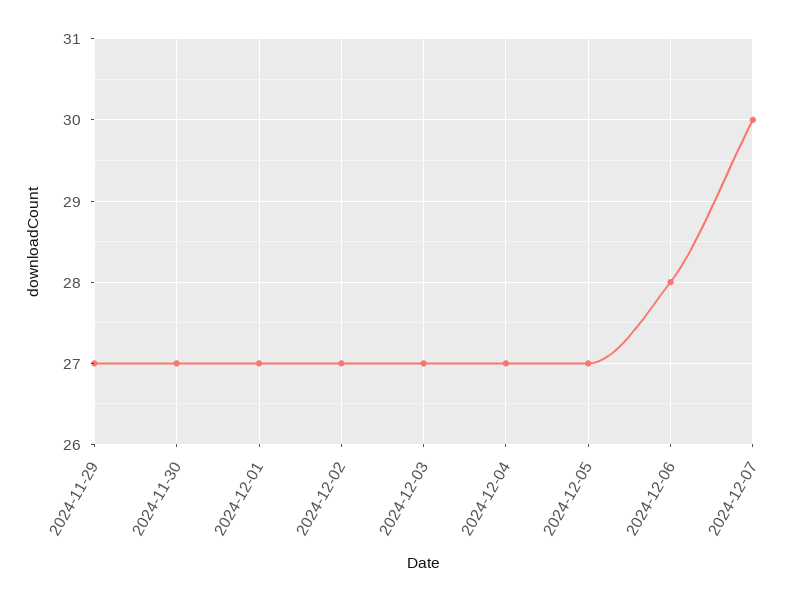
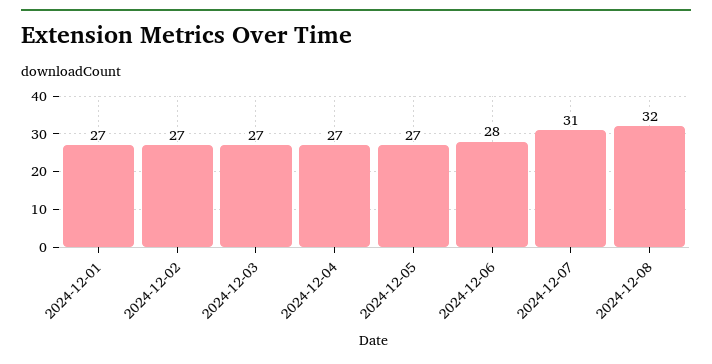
2024-11-29: 27 -> none
2024-11-30: 27 -> none
2024-12-07: 30 -> 31
2024-12-08: none -> 32

